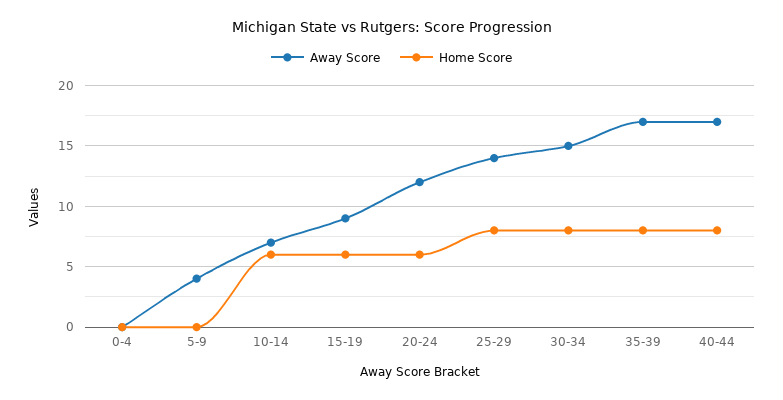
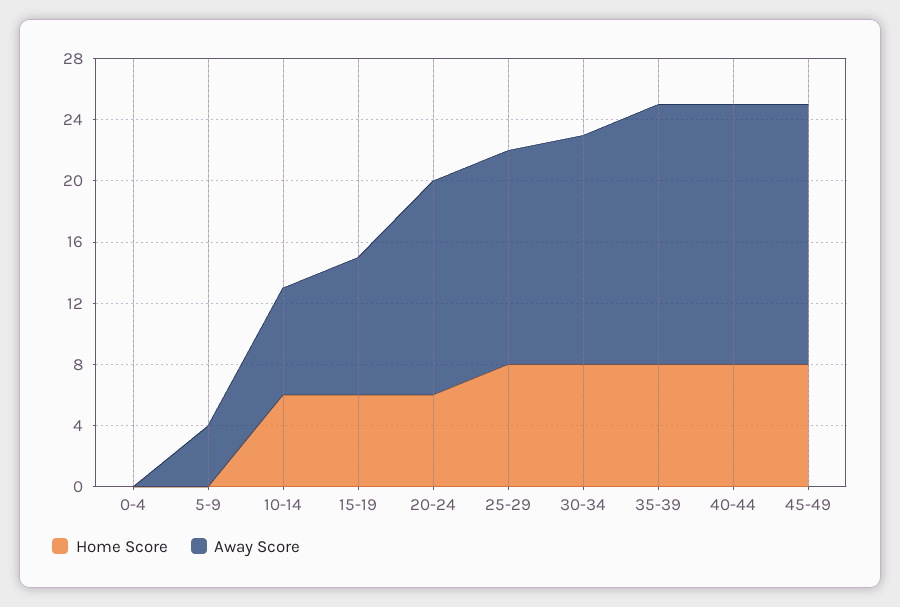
Away Score, 20-24: 12 -> 14
Home Score, 45-49: none -> 8
Away Score, 45-49: none -> 17

